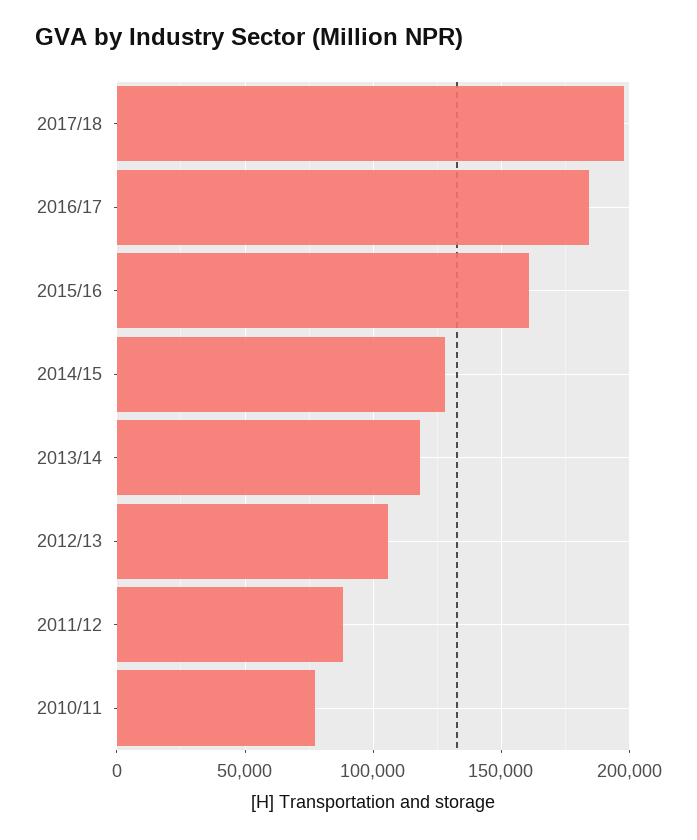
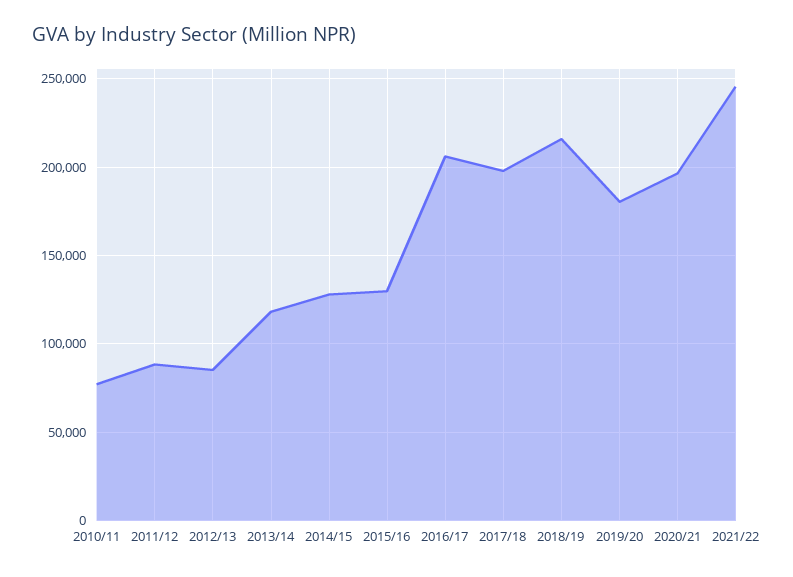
2016/17: 185000 -> 205000
2015/16: 160000 -> 130000
2012/13: 105000 -> 85000
2018/19: none -> 215000
2019/20: none -> 180000
2020/21: none -> 195000
2021/22: none -> 245000

